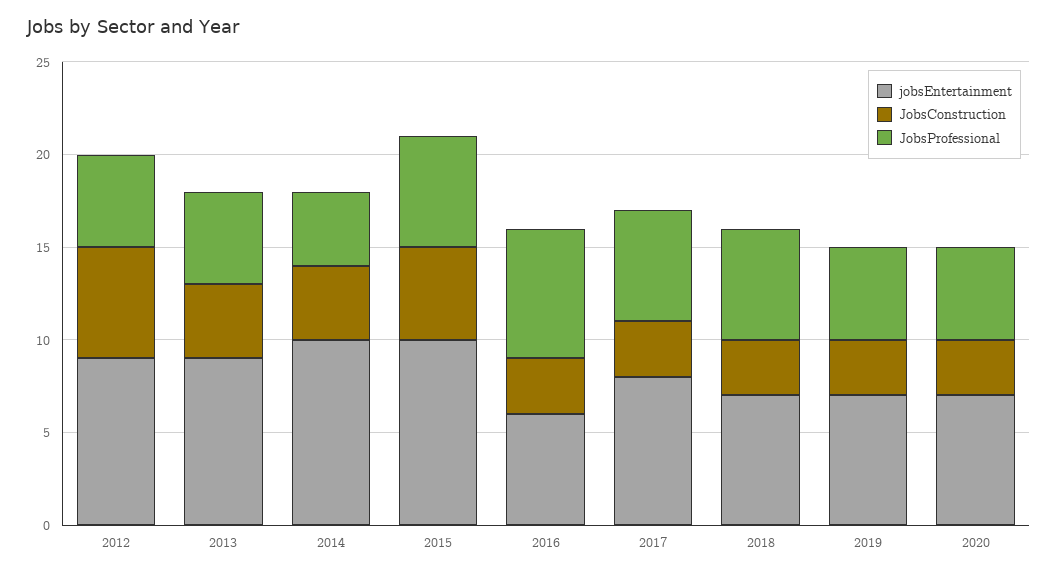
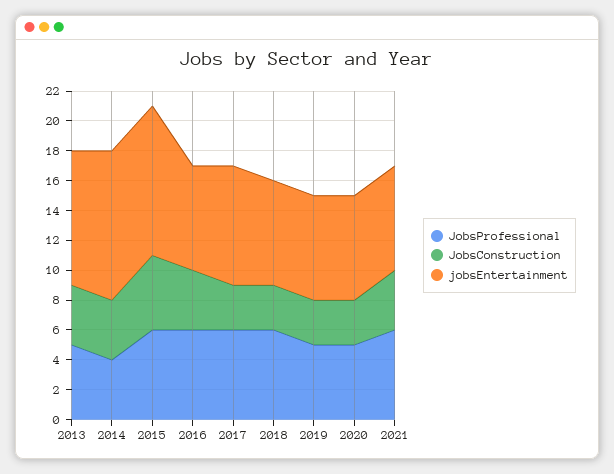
jobsEntertainment, 2012: 9 -> none
JobsConstruction, 2012: 6 -> none
JobsProfessional, 2012: 5 -> none
jobsEntertainment, 2016: 6 -> 7
JobsConstruction, 2016: 3 -> 4
JobsProfessional, 2016: 7 -> 6
JobsProfessional, 2021: none -> 6
JobsConstruction, 2021: none -> 4
jobsEntertainment, 2021: none -> 7

